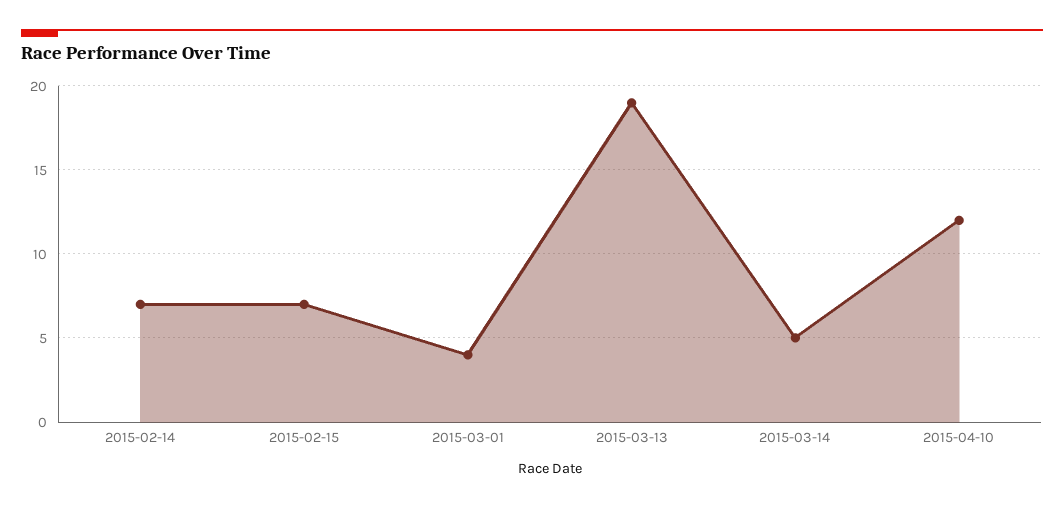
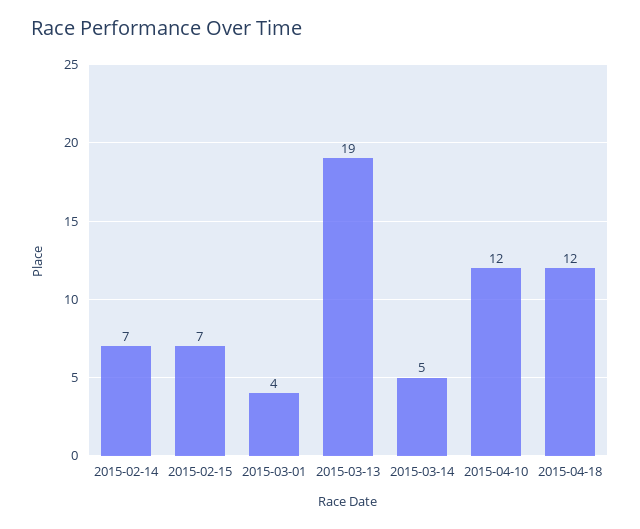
2015-04-18: none -> 12

